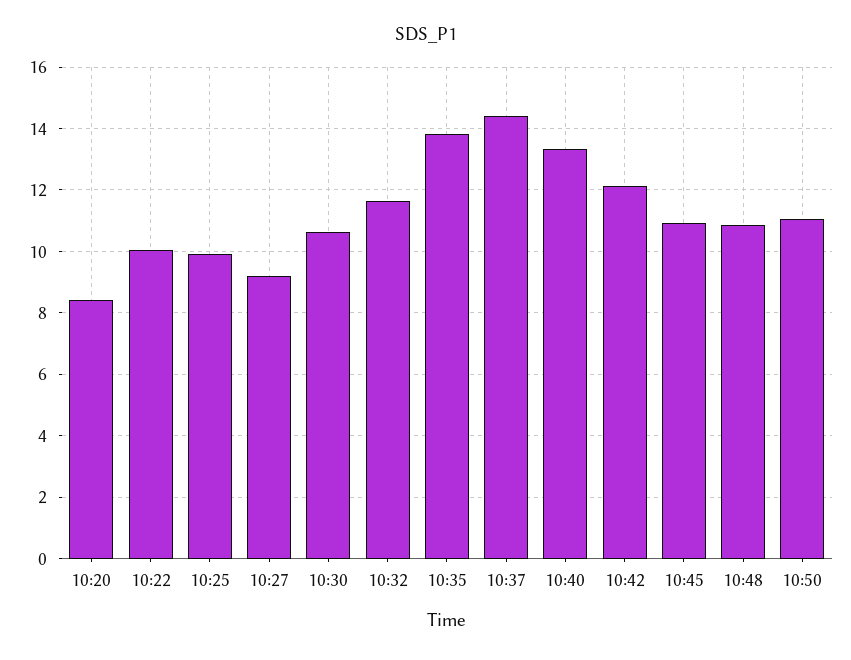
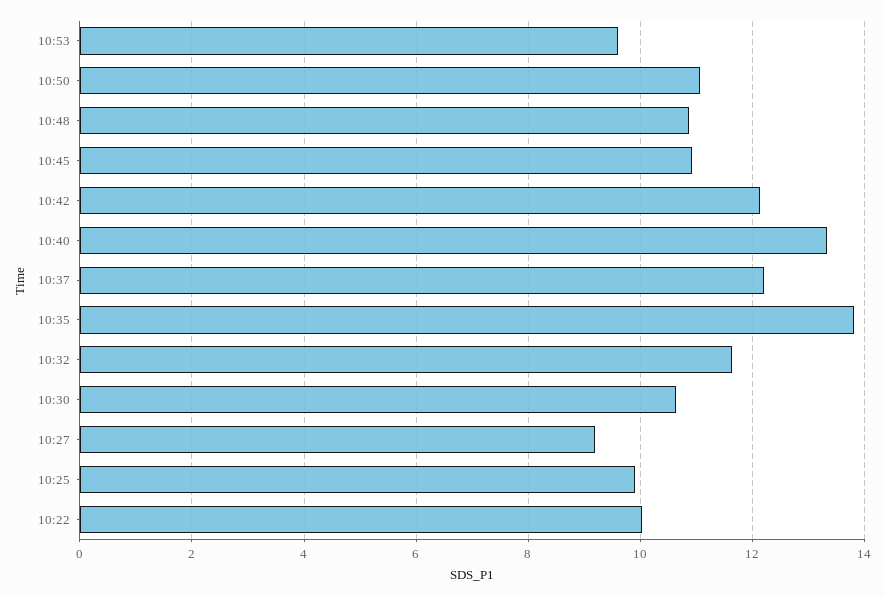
10:20: 8.4 -> none
10:37: 14.4 -> 12.2
10:53: none -> 9.6

